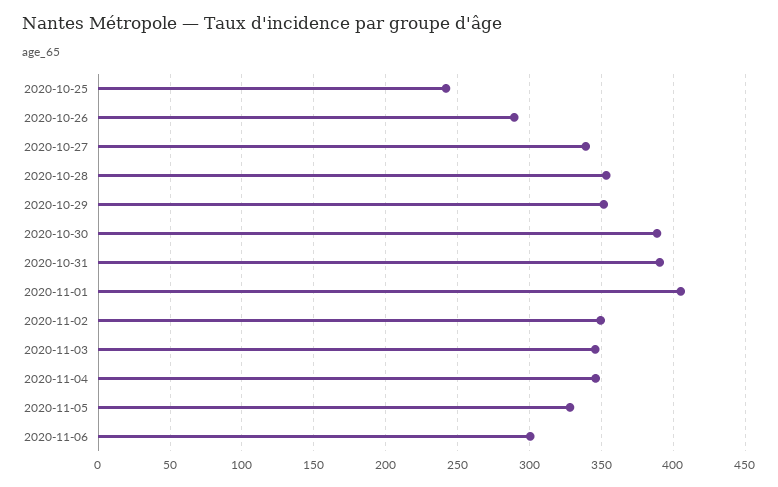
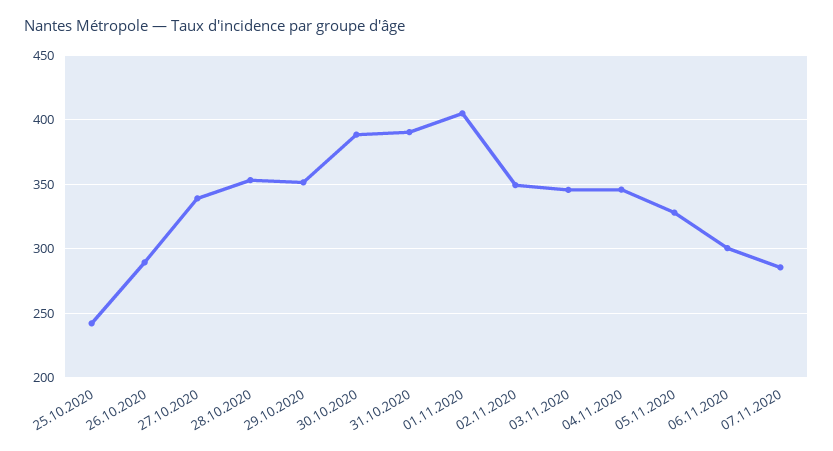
07.11.2020: none -> 285

